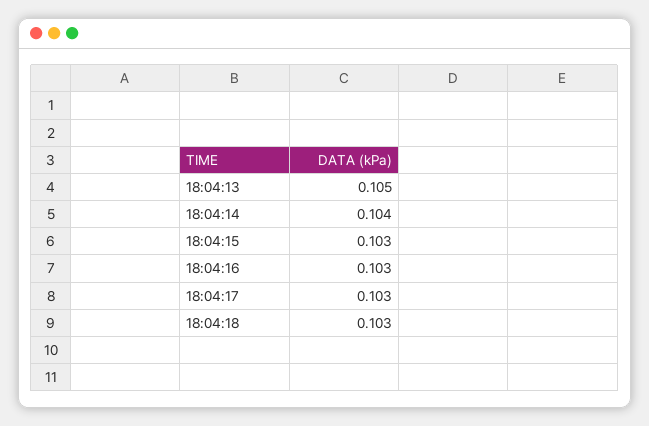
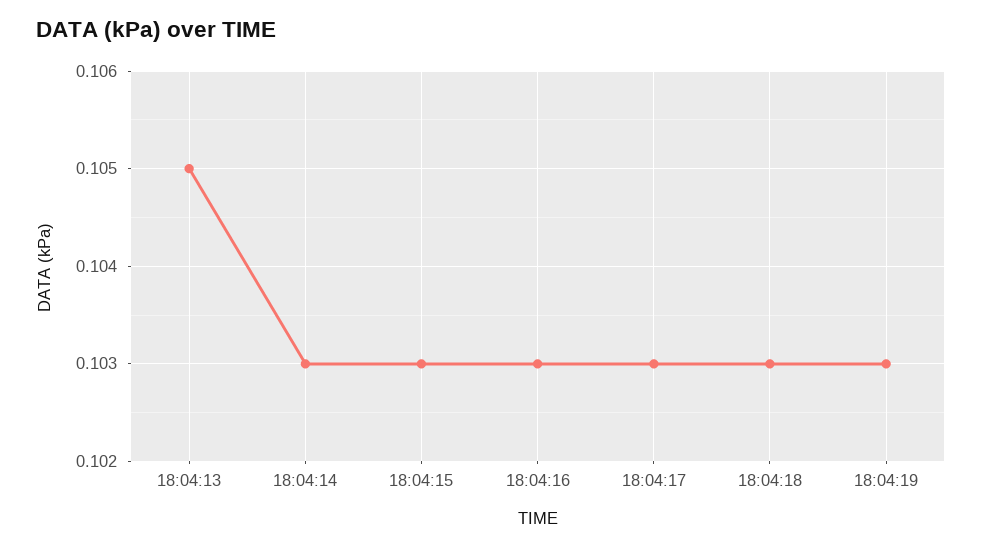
18:04:14: 0.104 -> 0.103
18:04:19: none -> 0.103

